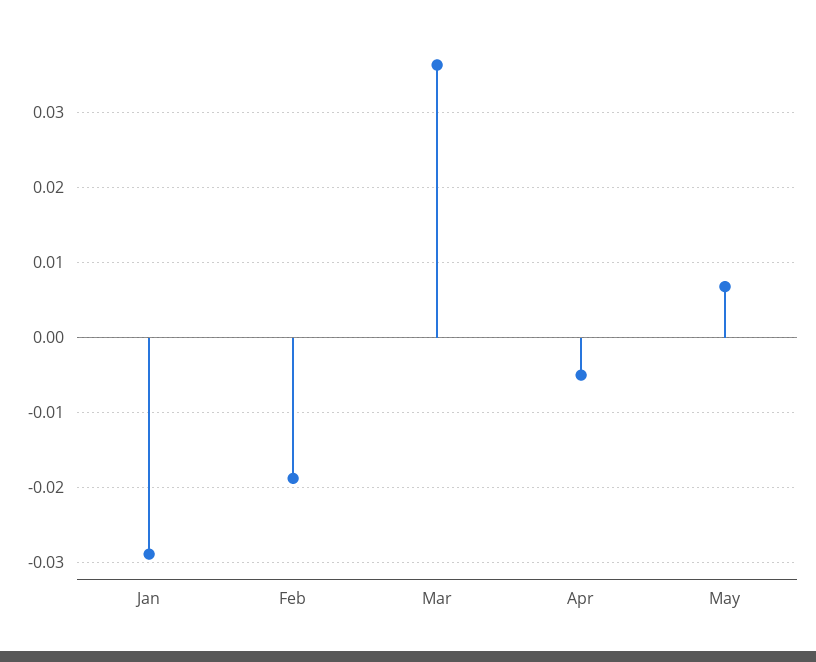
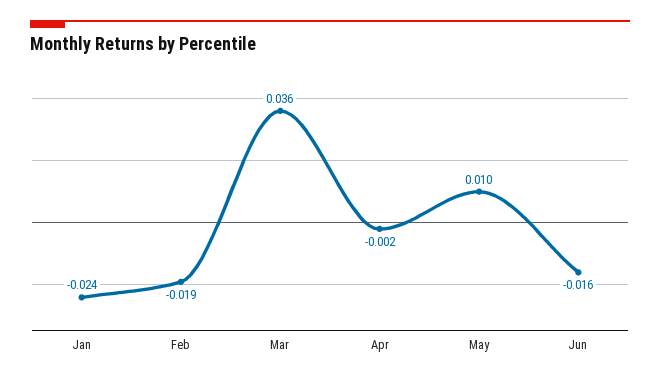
Jan: -0.029 -> -0.024
Apr: -0.005 -> -0.002
May: 0.007 -> 0.01
Jun: none -> -0.016

